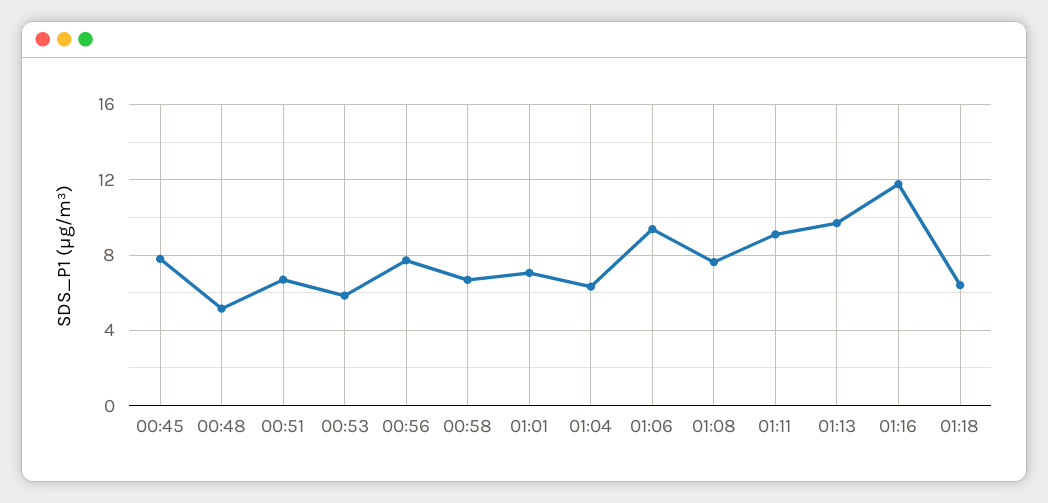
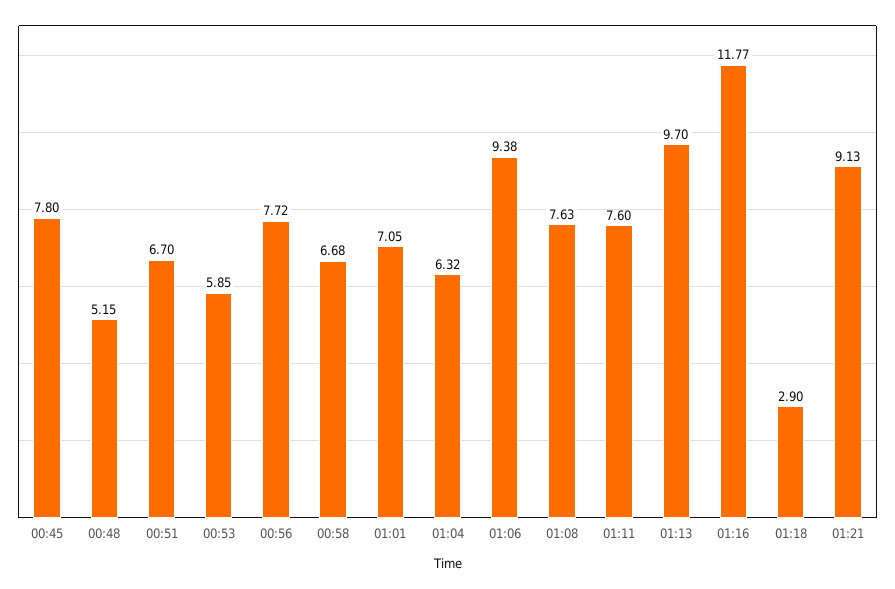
01:11: 9 -> 7.6
01:18: 6.5 -> 2.9
01:21: none -> 9.13

